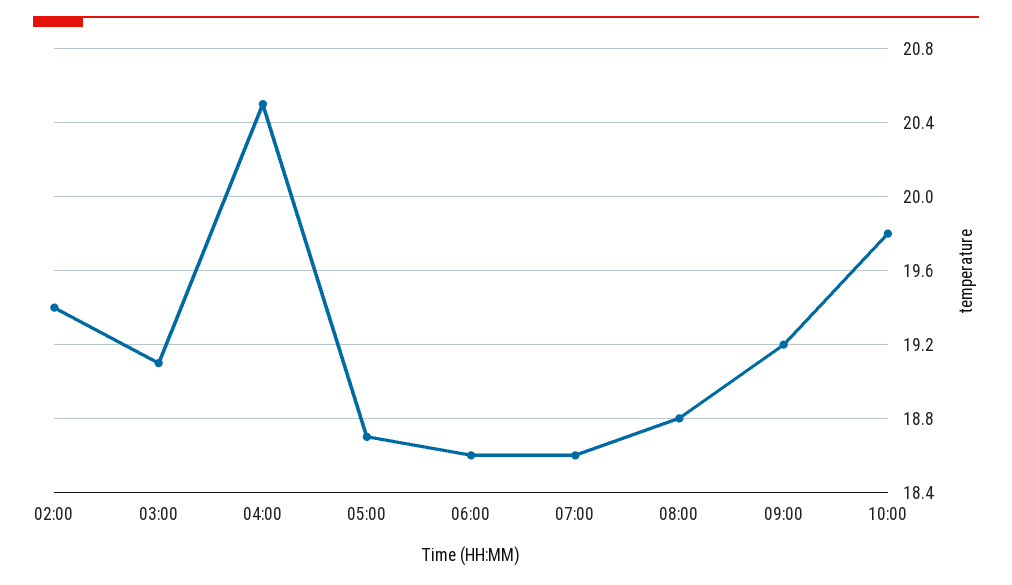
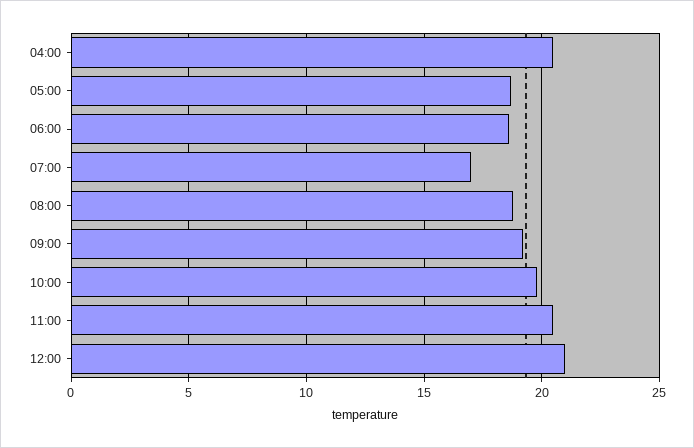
02:00: 19.4 -> none
03:00: 19.1 -> none
07:00: 18.6 -> 17
11:00: none -> 20.5
12:00: none -> 21

